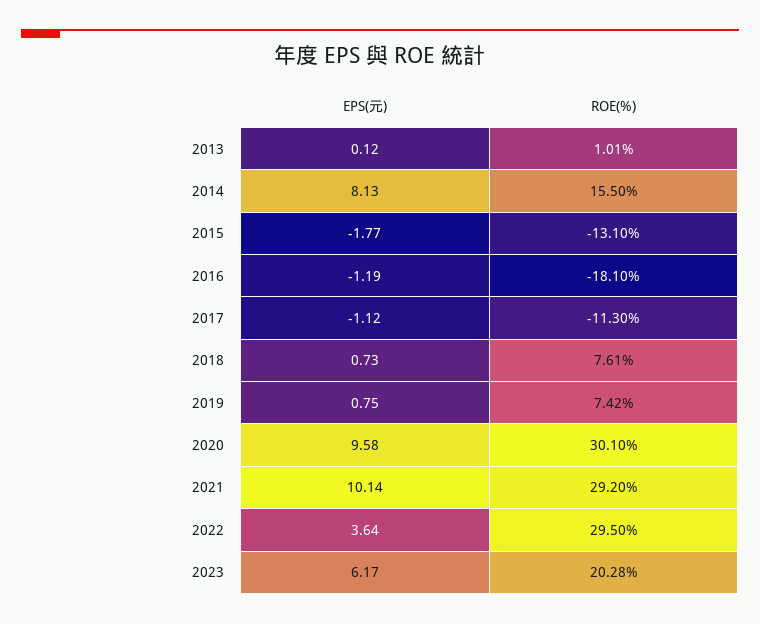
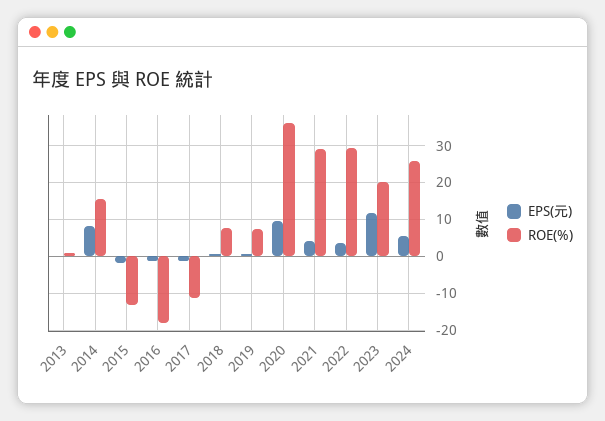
ROE(%), 2020: 30.1 -> 36
EPS(元), 2021: 10.14 -> 4
EPS(元), 2023: 6.17 -> 12
EPS(元), 2024: none -> 6
ROE(%), 2024: none -> 26

